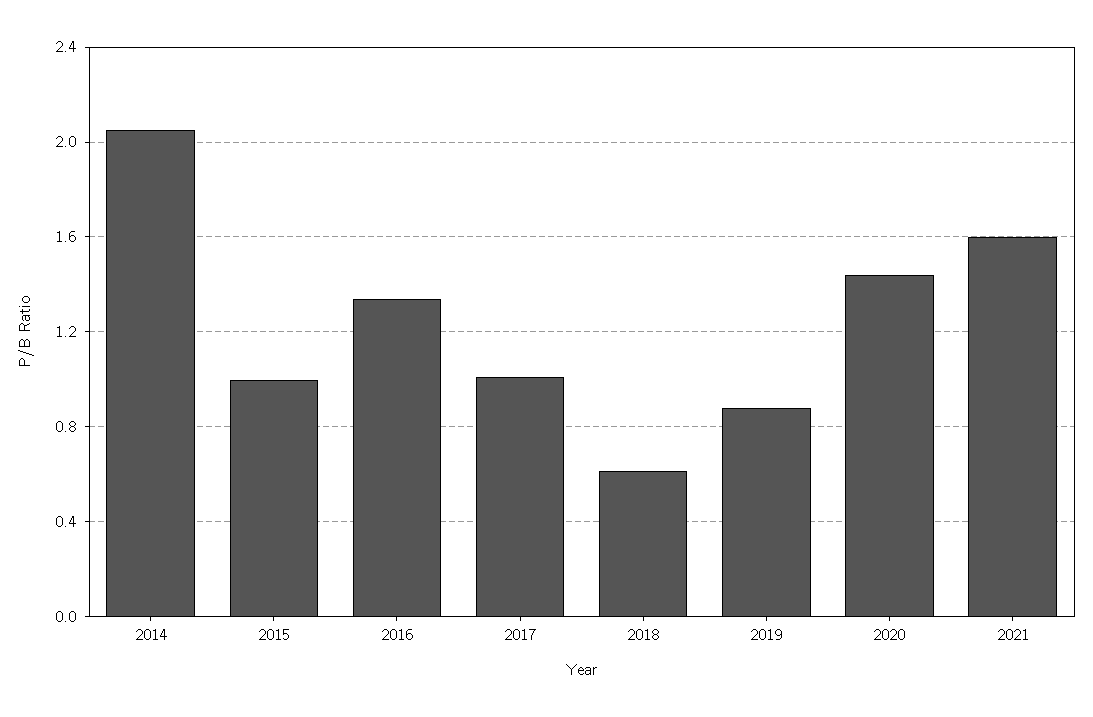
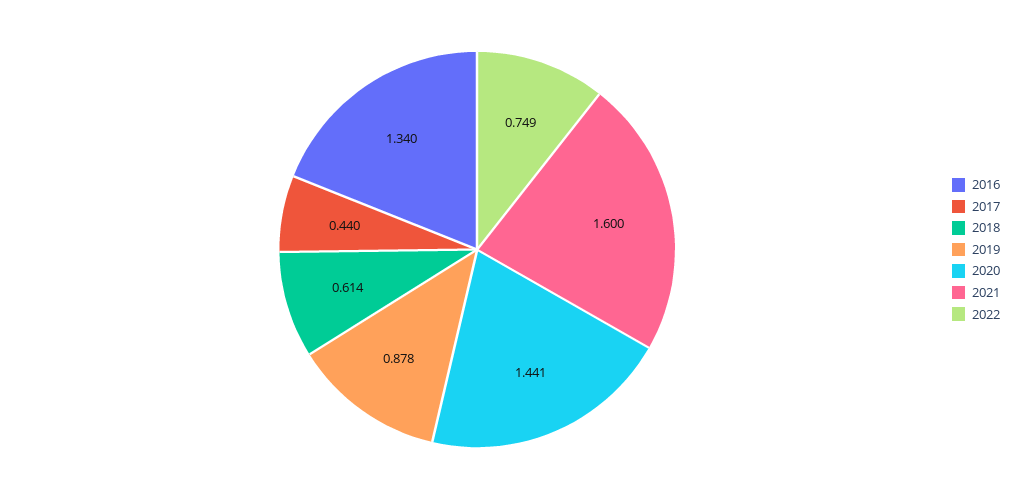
2014: 2.05 -> none
2015: 1 -> none
2017: 1 -> 0.44
2022: none -> 0.749

